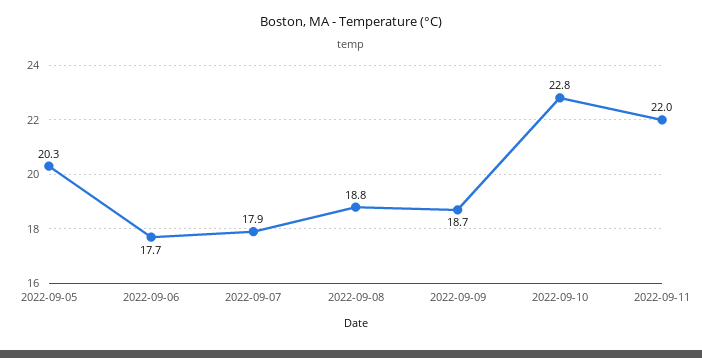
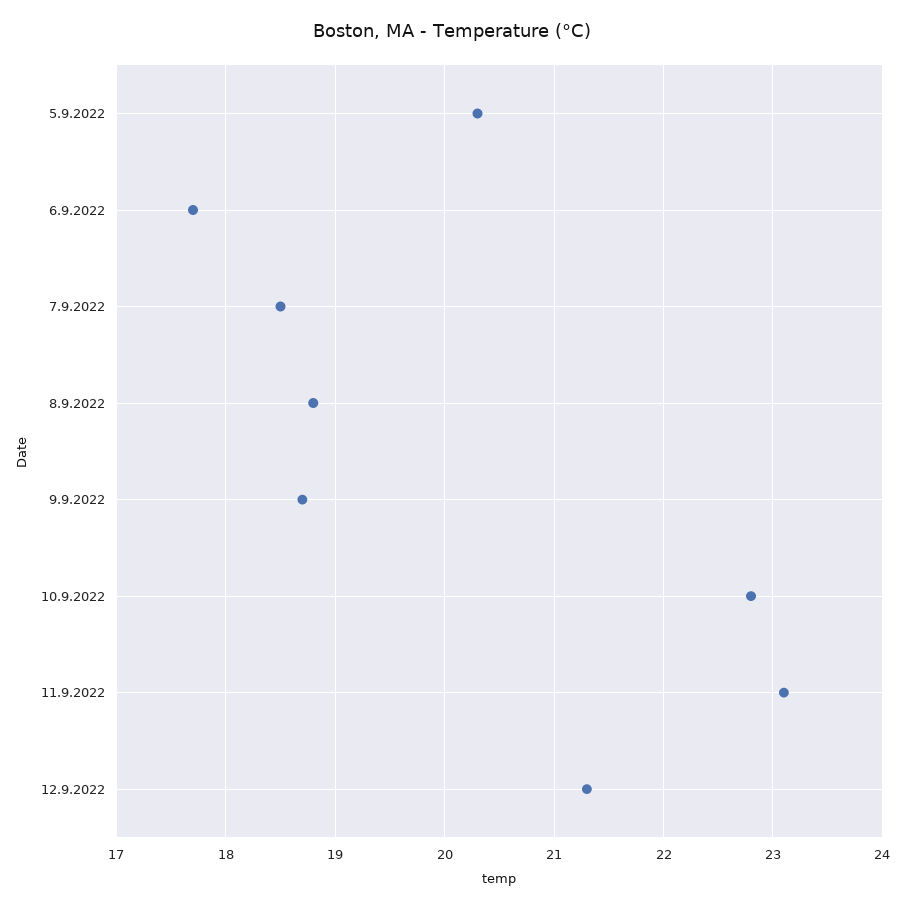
2022-09-07: 17.9 -> 18.5
2022-09-11: 22 -> 23.1
12.9.2022: none -> 21.3

